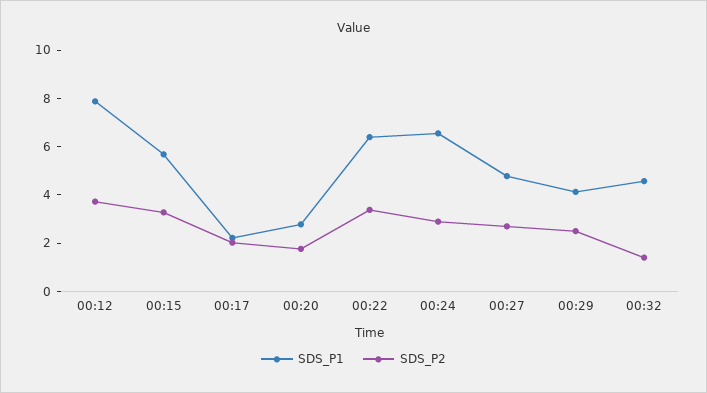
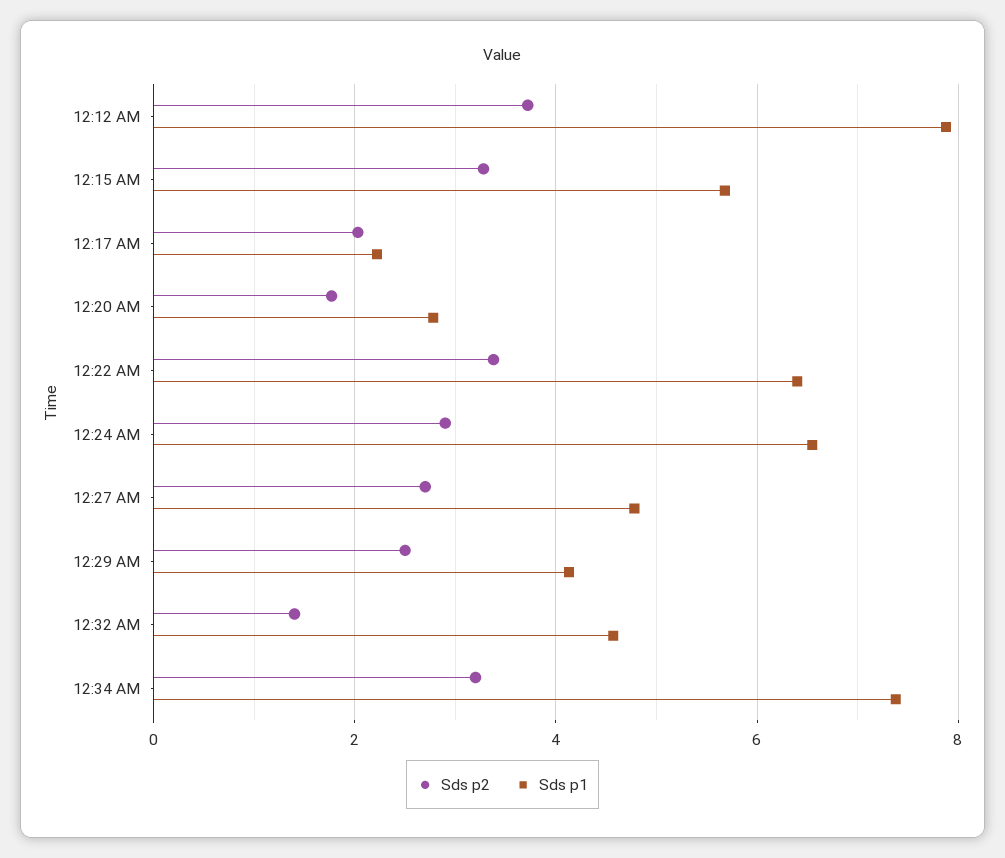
SDS_P2, 12:34 AM: none -> 3.2
SDS_P1, 12:34 AM: none -> 7.4

